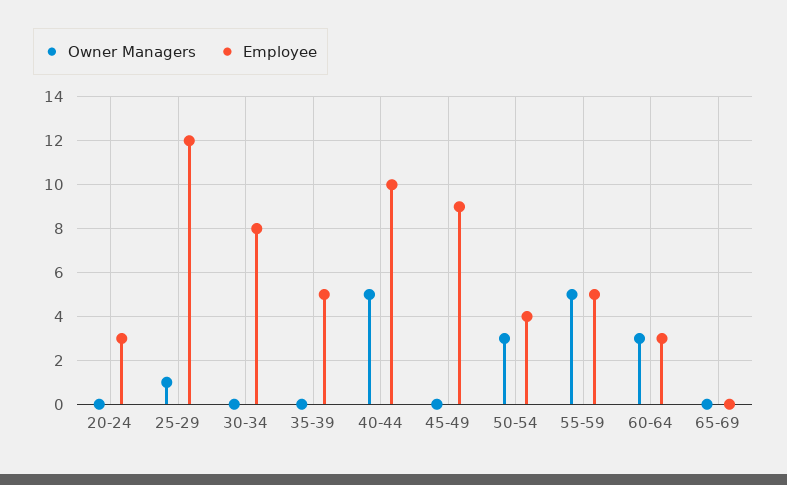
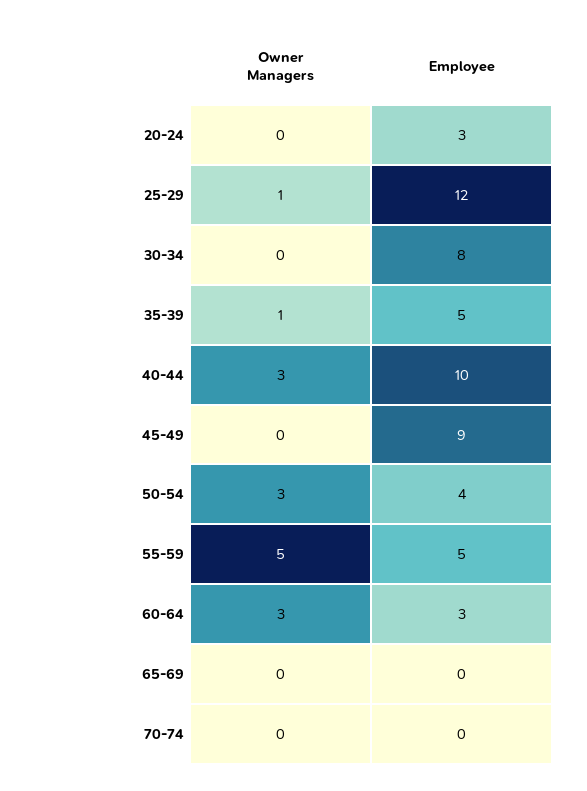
Owner Managers, 35-39: 0 -> 1
Owner Managers, 40-44: 5 -> 3
Owner Managers, 70-74: none -> 0
Employee, 70-74: none -> 0

